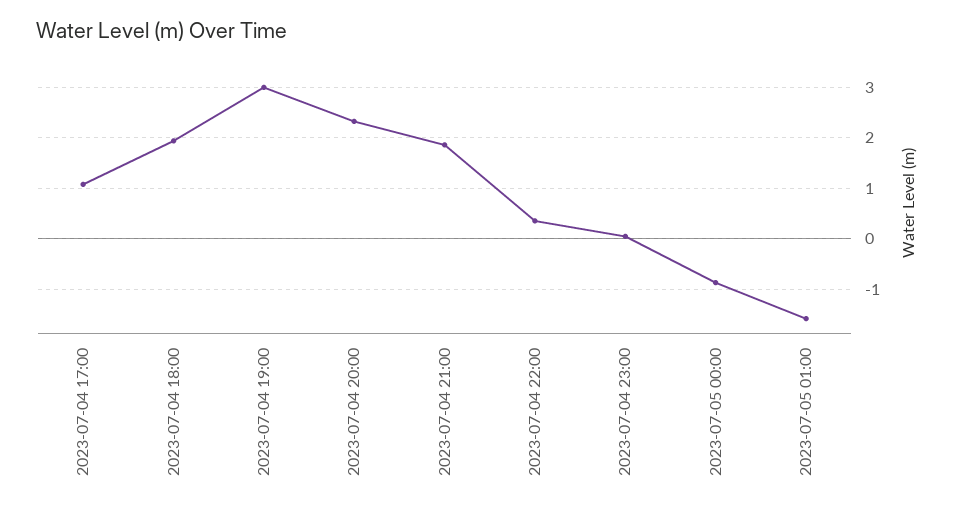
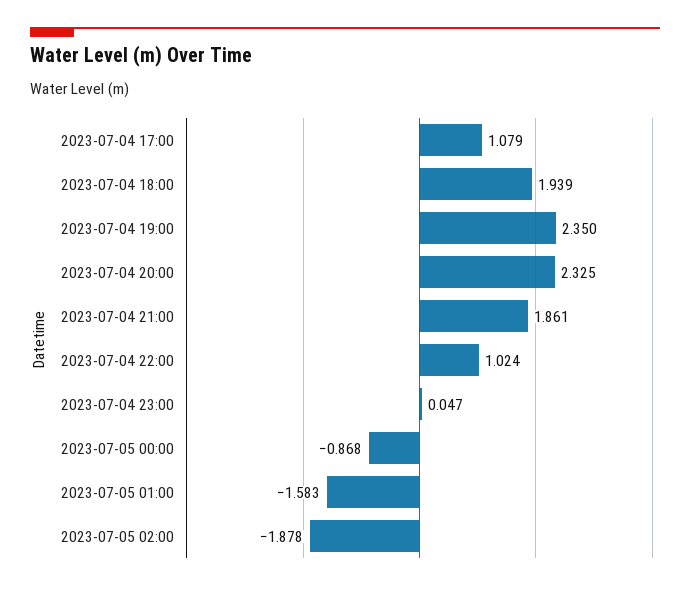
2023-07-04 19:00: 3 -> 2.35
2023-07-04 22:00: 0.4 -> 1.024
2023-07-05 02:00: none -> -1.878

